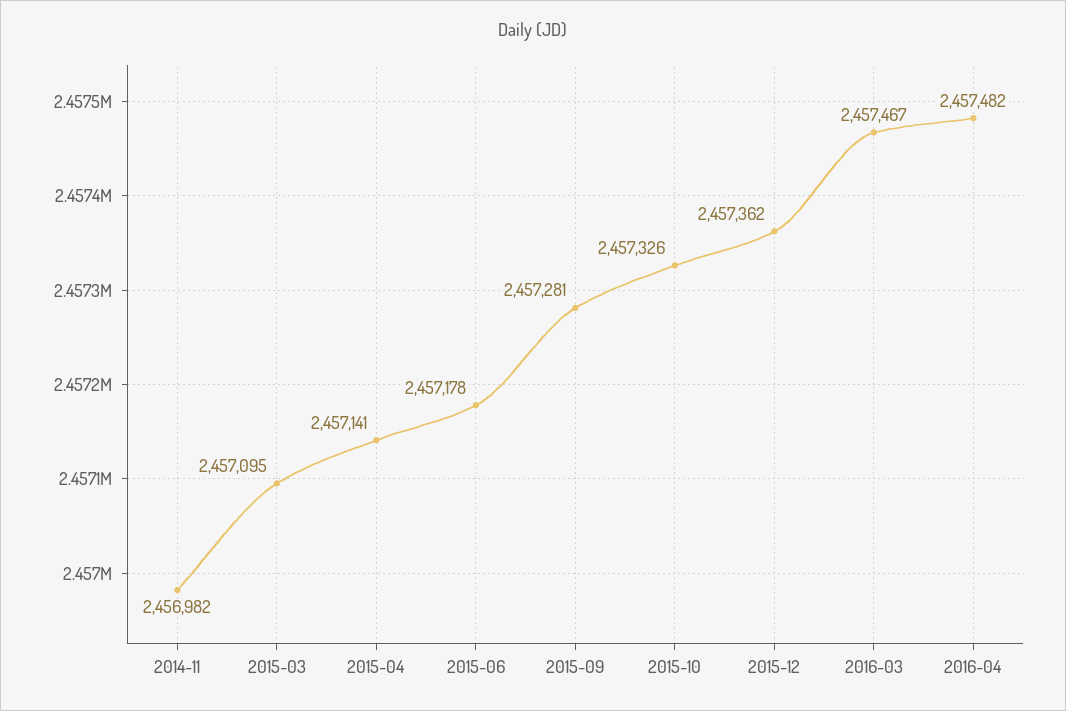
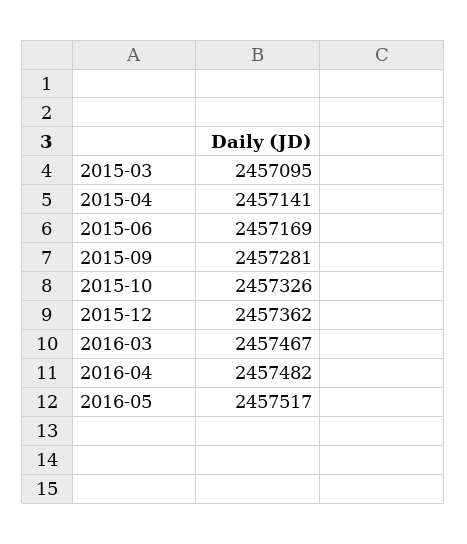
2014-11: 2456982 -> none
2015-06: 2457178 -> 2457169
2016-05: none -> 2457517

